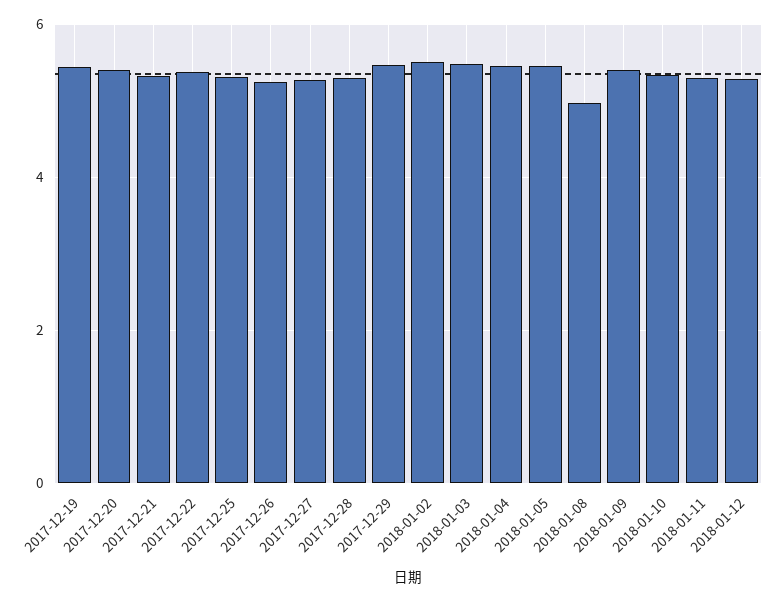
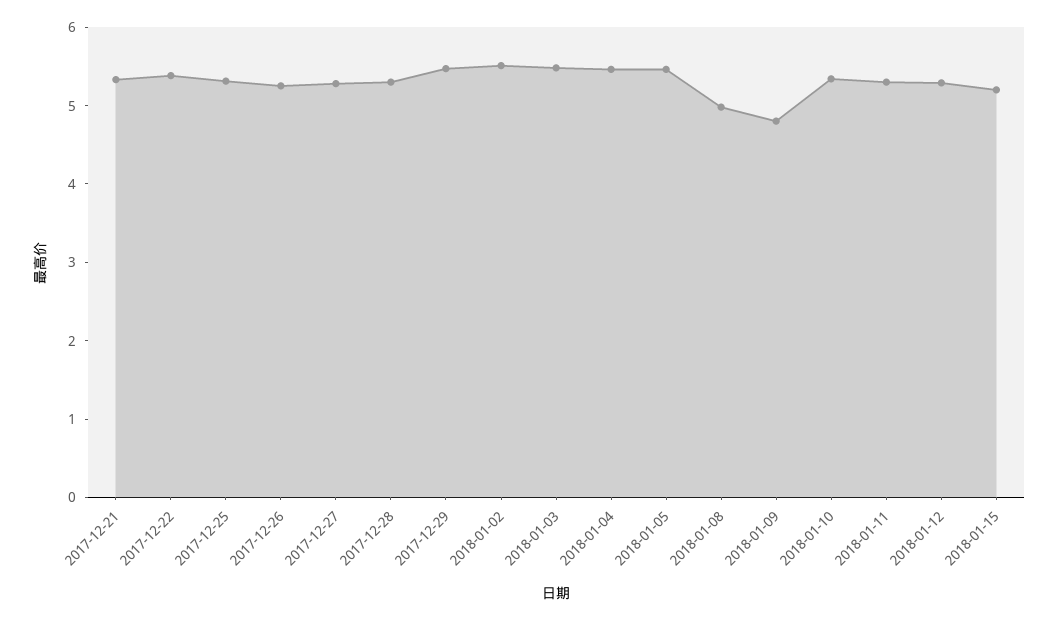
2017-12-19: 5.4 -> none
2017-12-20: 5.4 -> none
2018-01-09: 5.4 -> 4.8
2018-01-15: none -> 5.2

